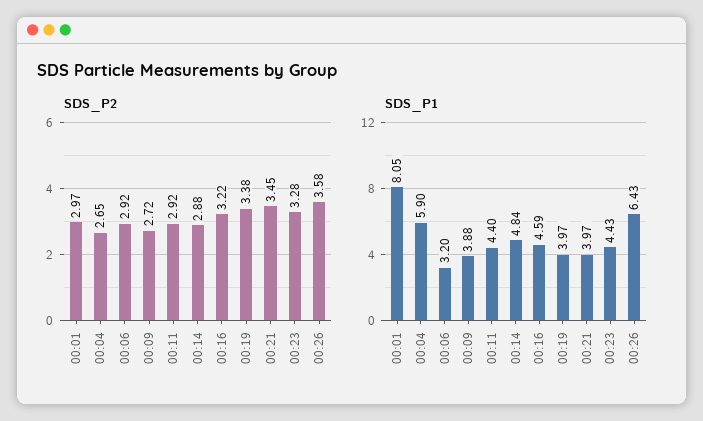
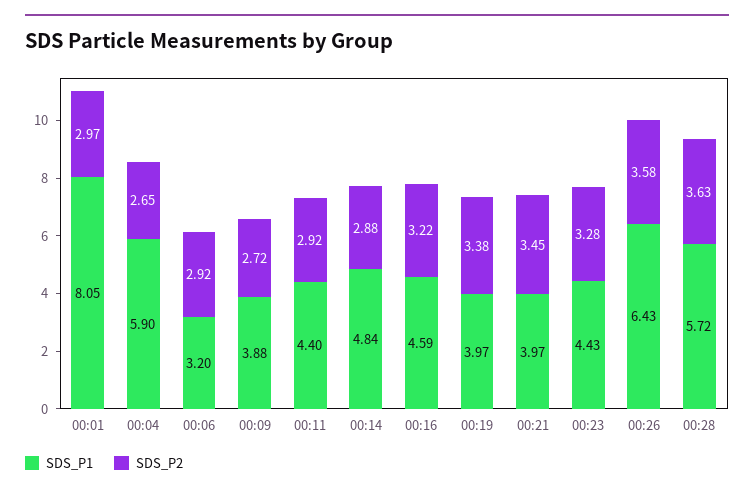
SDS_P1, 00:28: none -> 5.72
SDS_P2, 00:28: none -> 3.63

